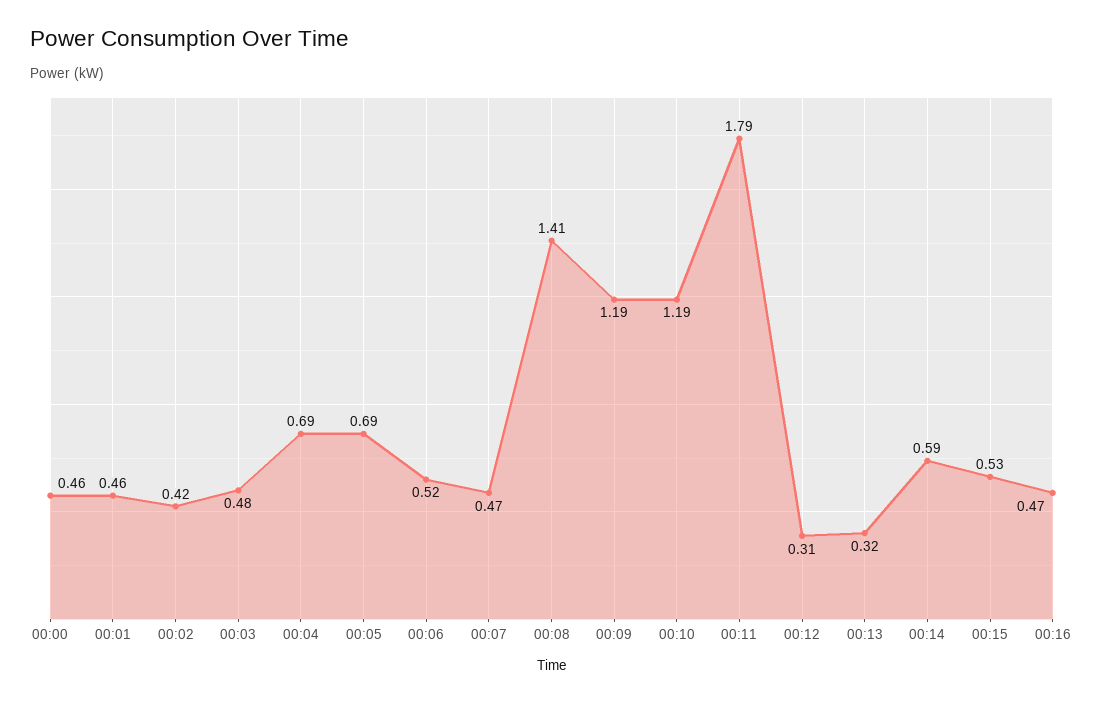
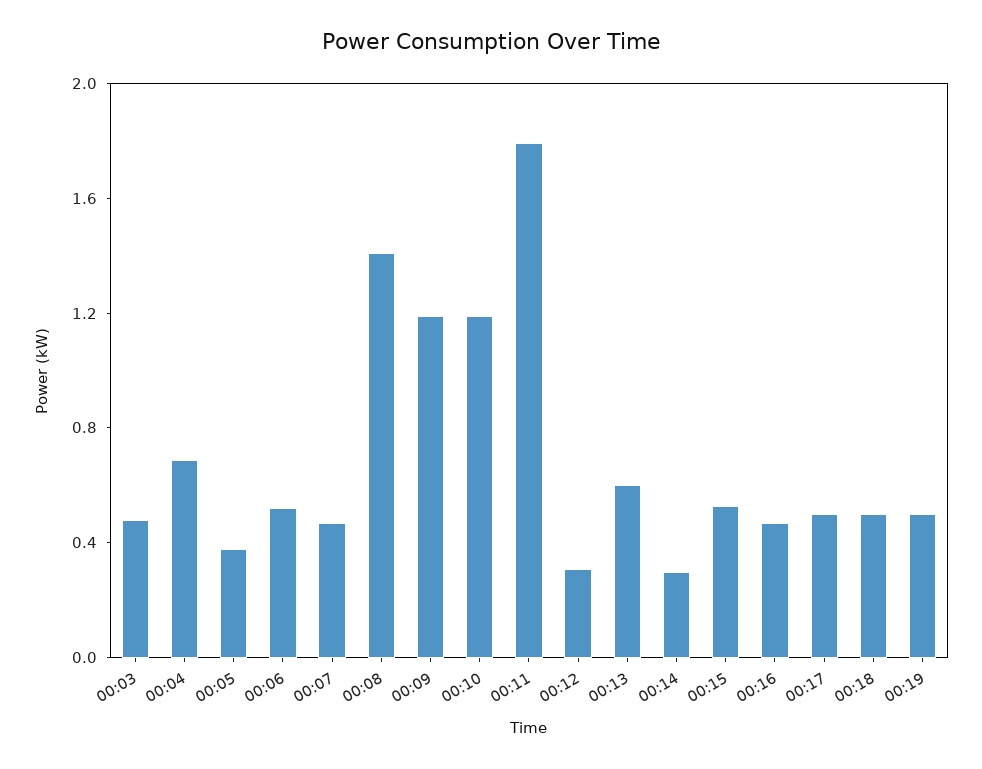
00:00: 0.46 -> none
00:01: 0.46 -> none
00:02: 0.42 -> none
00:05: 0.69 -> 0.4
00:13: 0.32 -> 0.6
00:14: 0.59 -> 0.3
00:17: none -> 0.5
00:18: none -> 0.5
00:19: none -> 0.5

